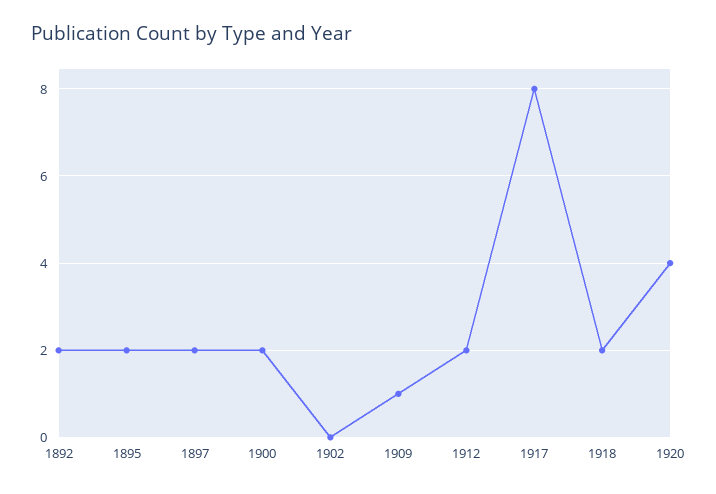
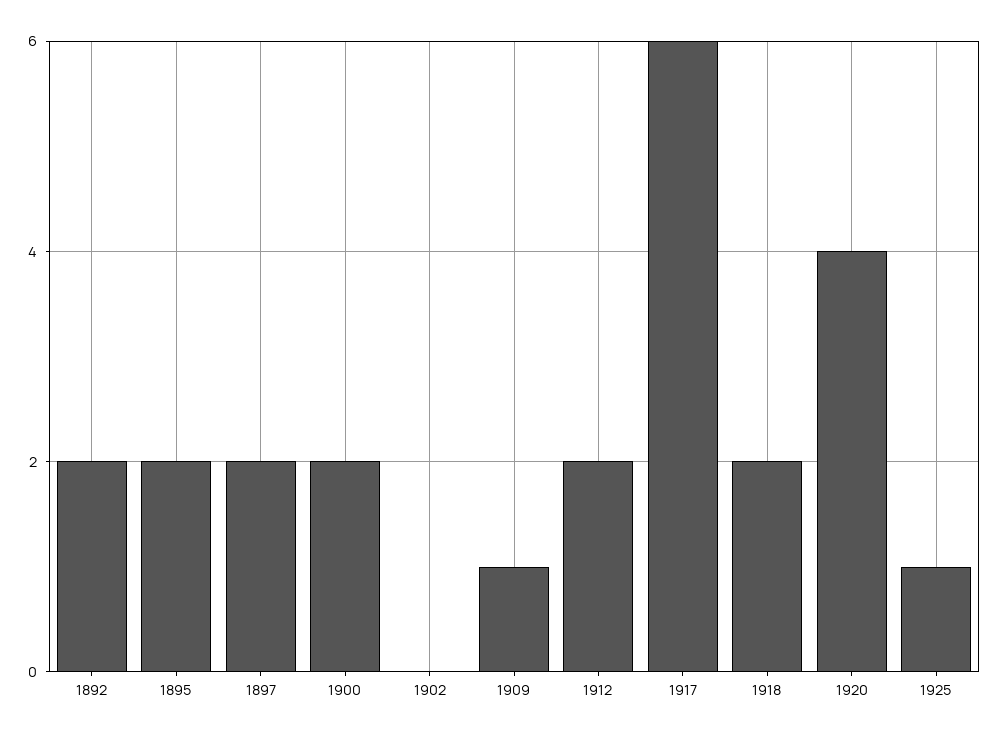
1917: 8 -> 6
1925: none -> 1

